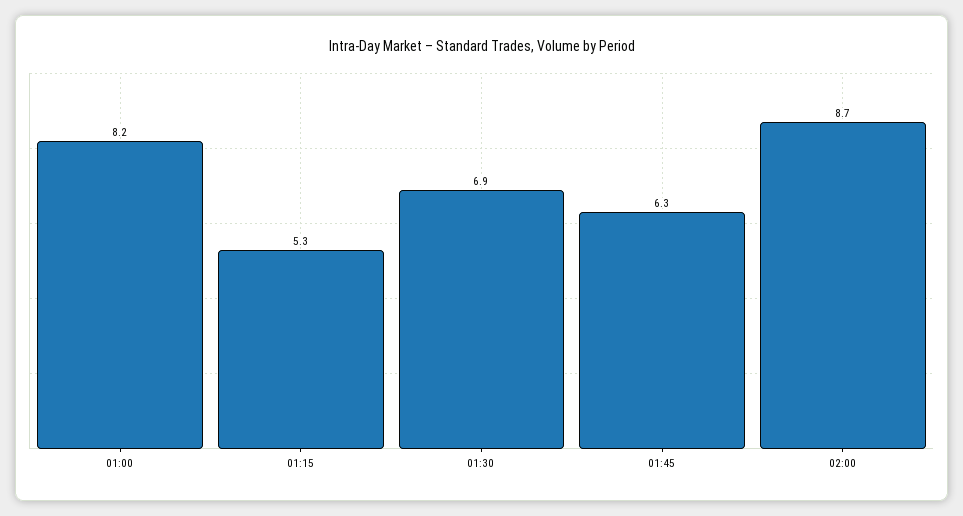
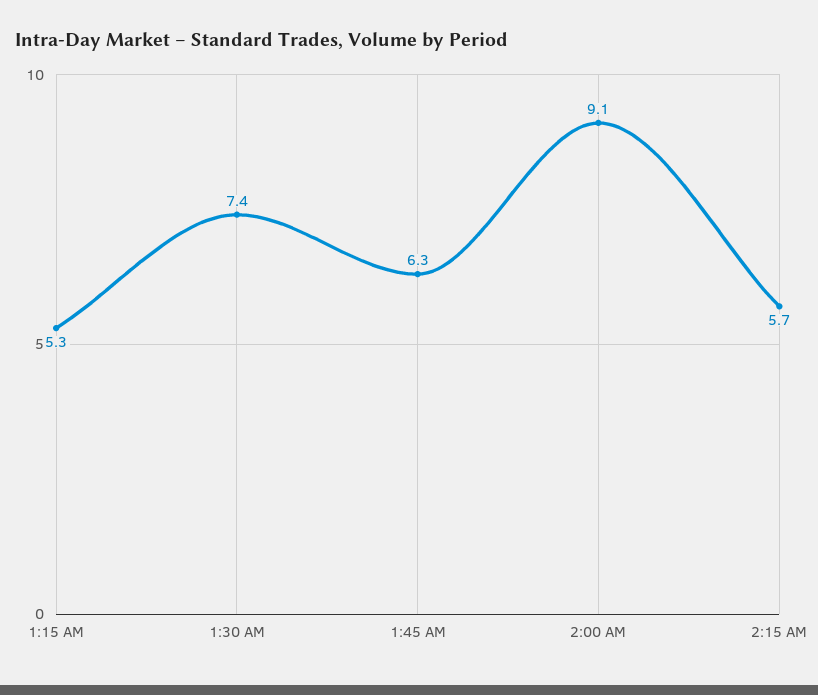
01:00: 8.2 -> none
01:30: 6.9 -> 7.4
02:00: 8.7 -> 9.1
2:15 AM: none -> 5.7

